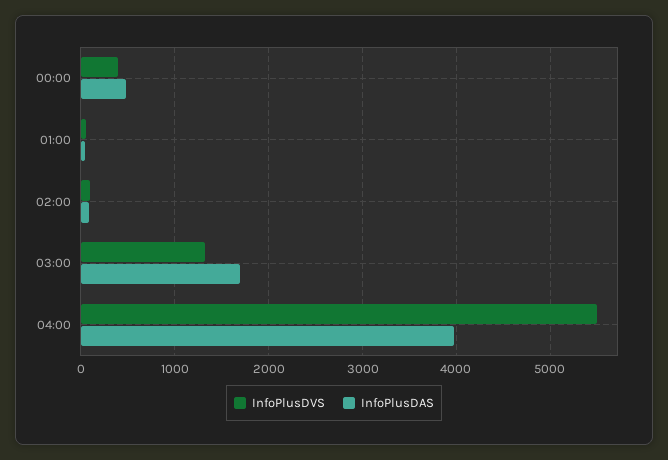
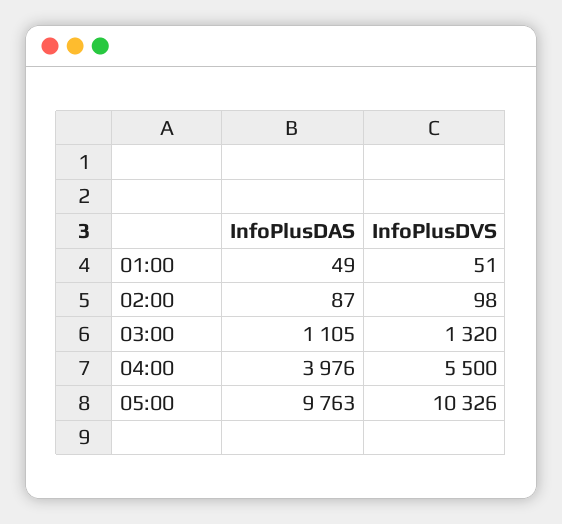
InfoPlusDVS, 00:00: 400 -> none
InfoPlusDAS, 00:00: 500 -> none
InfoPlusDAS, 03:00: 1700 -> 1105
InfoPlusDAS, 05:00: none -> 9763
InfoPlusDVS, 05:00: none -> 10326

